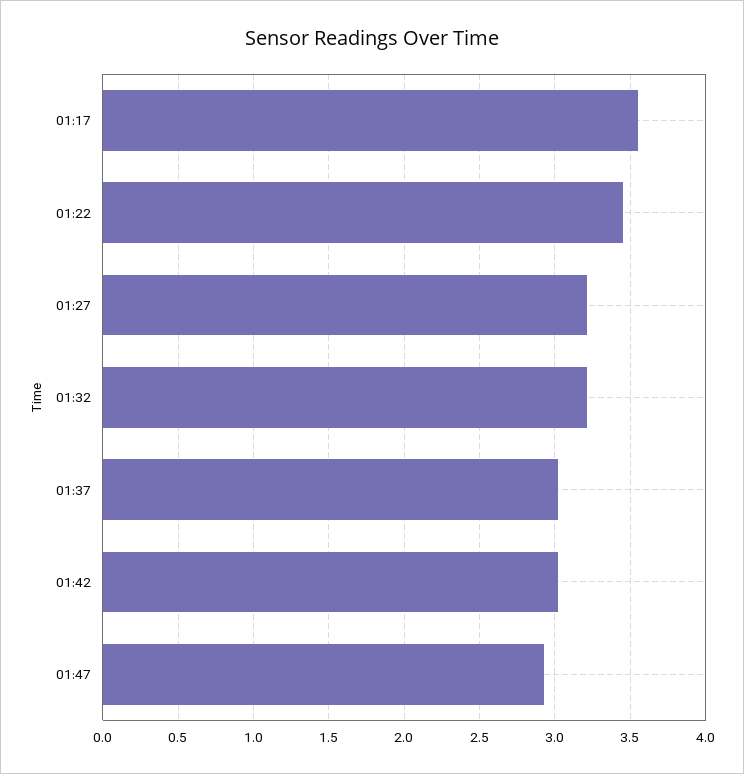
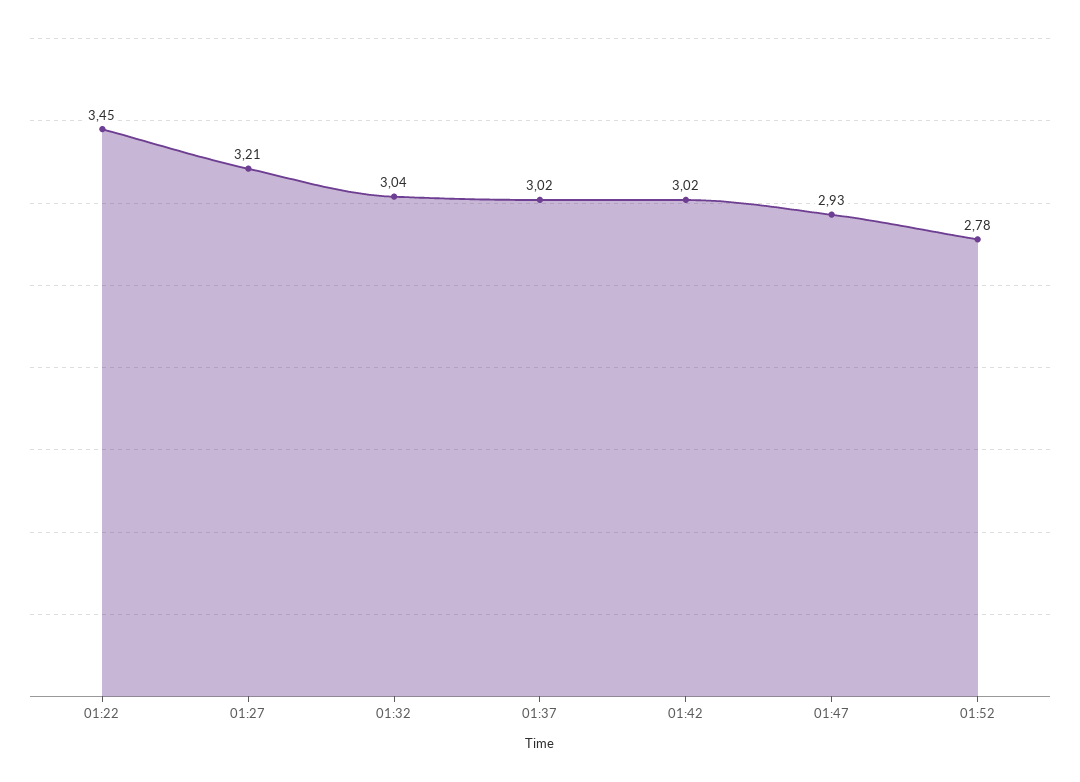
01:17: 3.55 -> none
01:32: 3.2 -> 3.04
01:52: none -> 2.78

